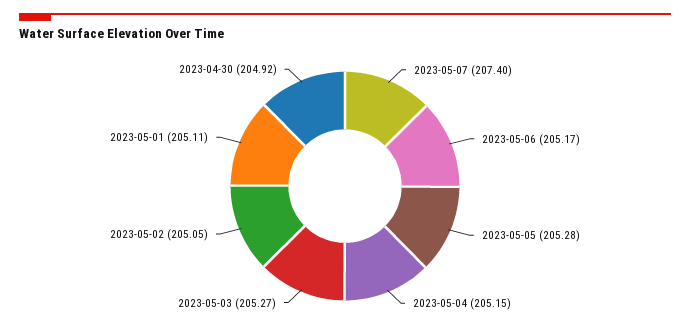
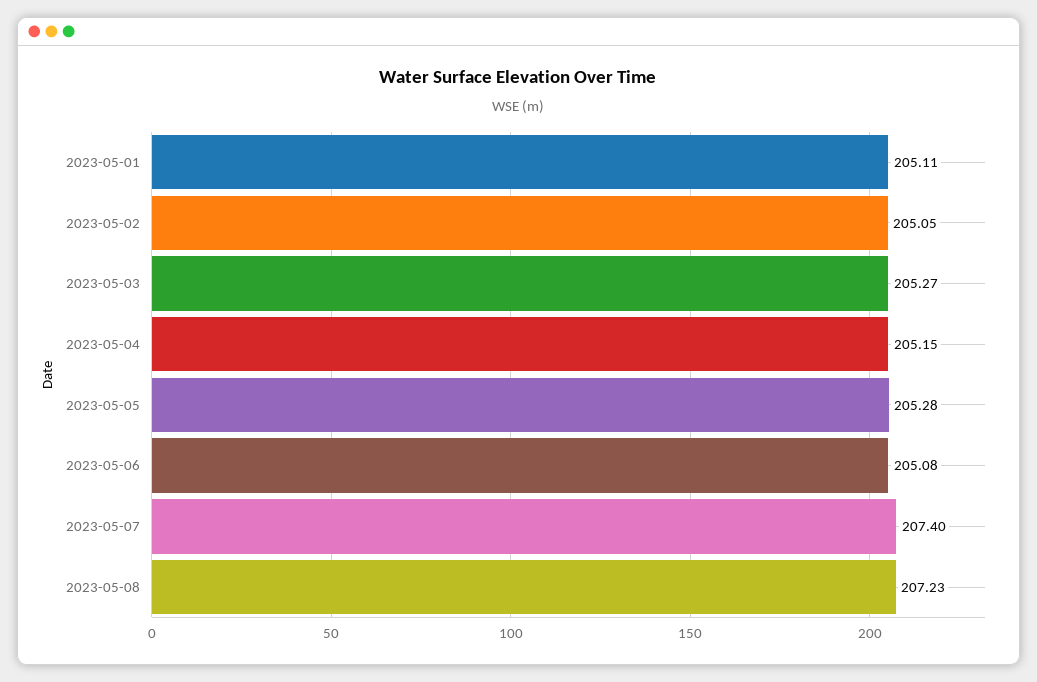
2023-05-06: 205.17 -> 205.08
2023-04-30: 204.92 -> none
2023-05-08: none -> 207.23

